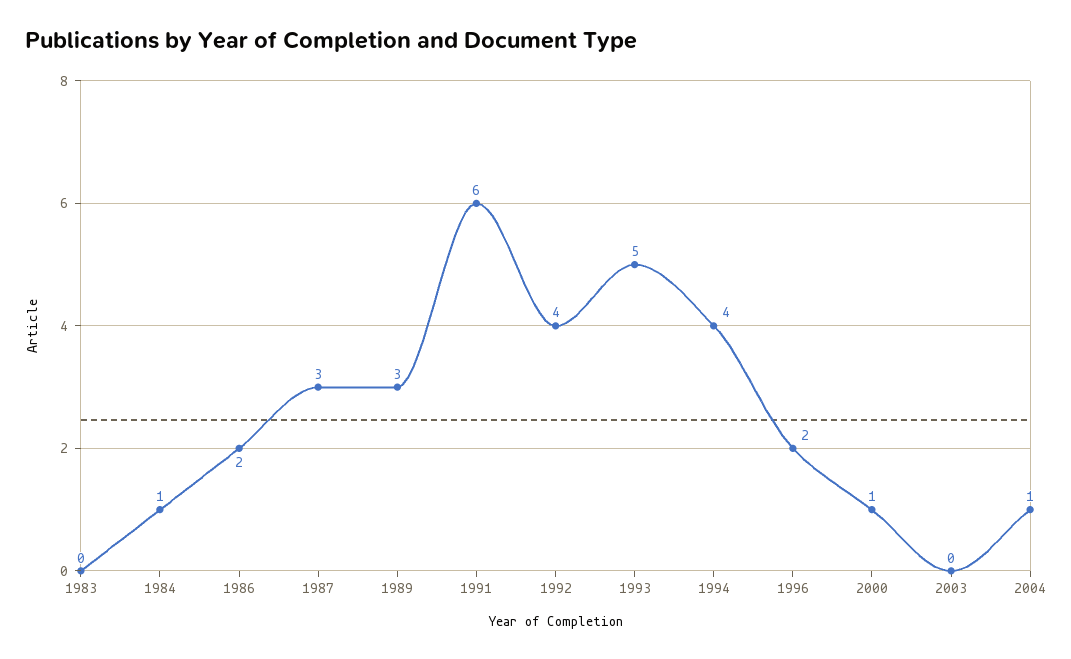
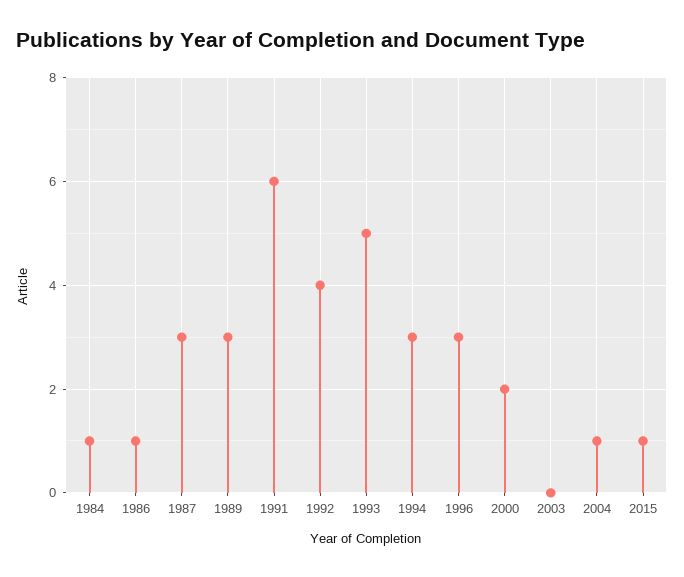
1983: 0 -> none
1986: 2 -> 1
1994: 4 -> 3
1996: 2 -> 3
2000: 1 -> 2
2015: none -> 1

